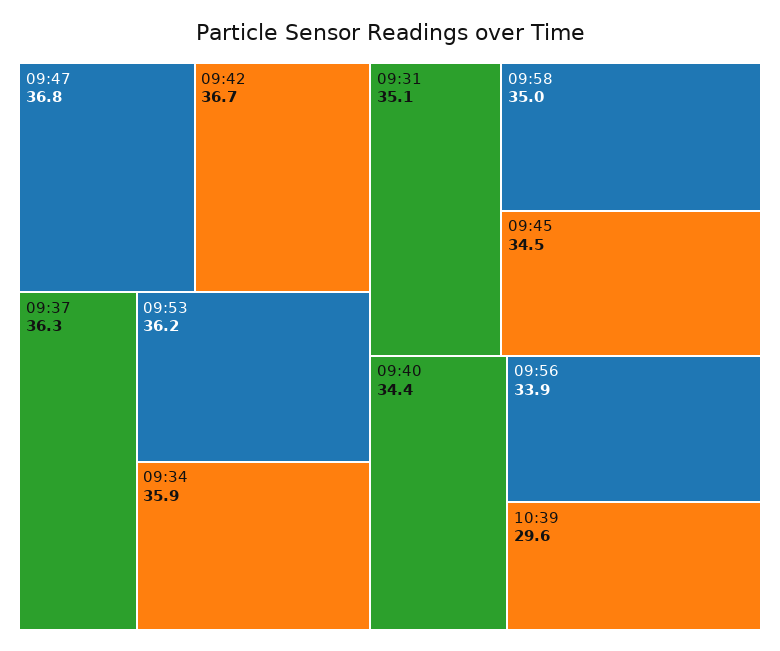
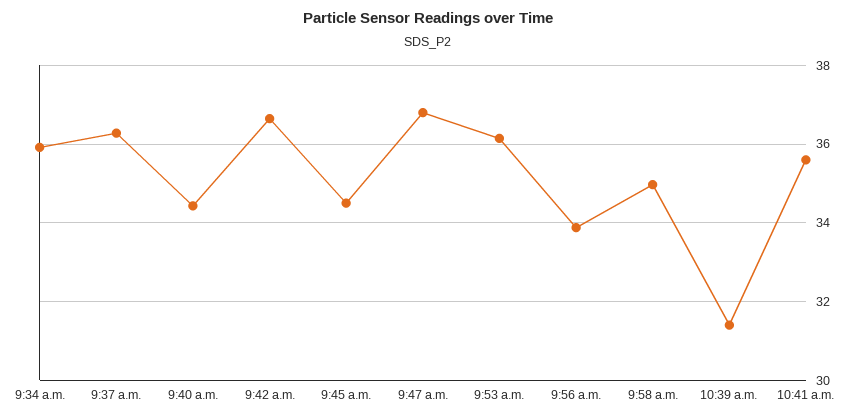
09:31: 35.1 -> none
10:39: 29.6 -> 31.4
10:41 a.m.: none -> 35.6

